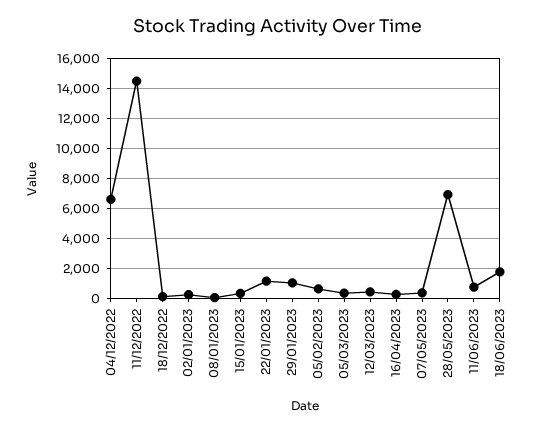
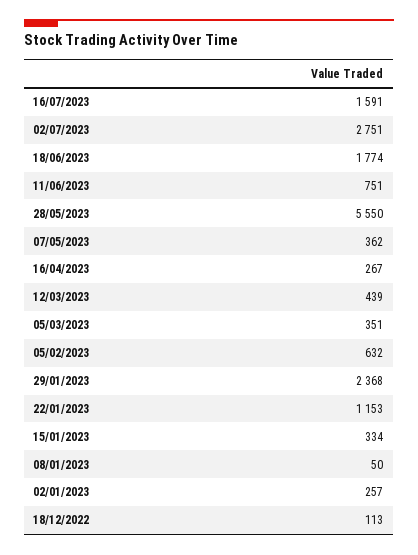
04/12/2022: 6500 -> none
11/12/2022: 14500 -> none
29/01/2023: 1000 -> 2368
28/05/2023: 7000 -> 5550
16/07/2023: none -> 1591
02/07/2023: none -> 2751

